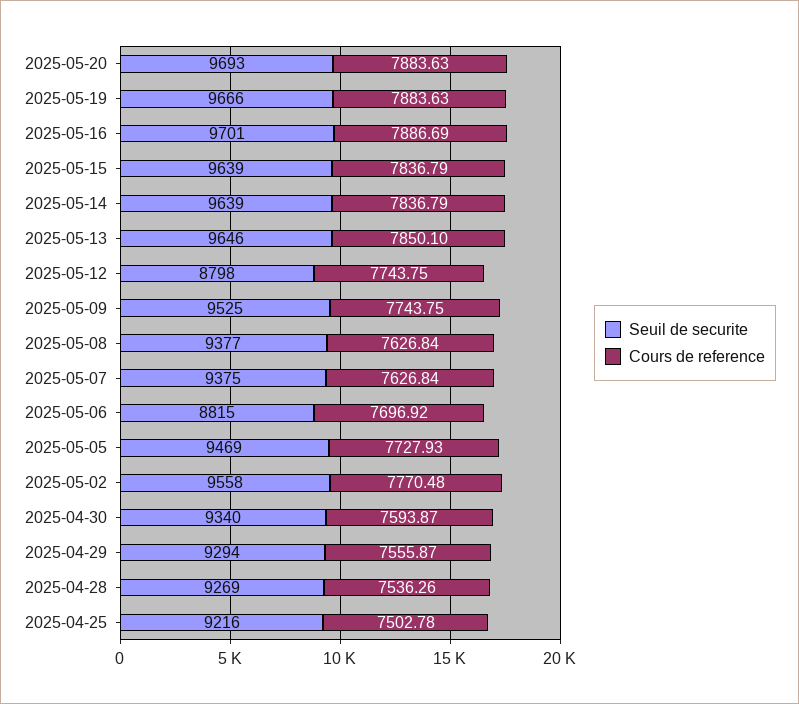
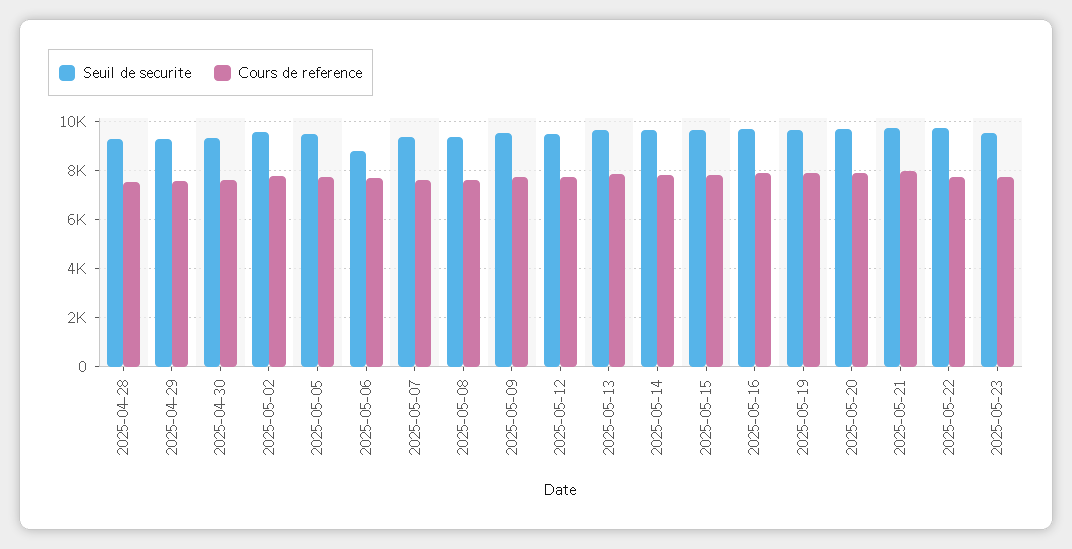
Seuil de securite, 2025-05-12: 8798 -> 9500
Seuil de securite, 2025-04-25: 9216 -> none
Cours de reference, 2025-04-25: 7502.78 -> none
Seuil de securite, 2025-05-21: none -> 9750
Cours de reference, 2025-05-21: none -> 8000
Seuil de securite, 2025-05-22: none -> 9750
Cours de reference, 2025-05-22: none -> 7750
Seuil de securite, 2025-05-23: none -> 9500
Cours de reference, 2025-05-23: none -> 7750

